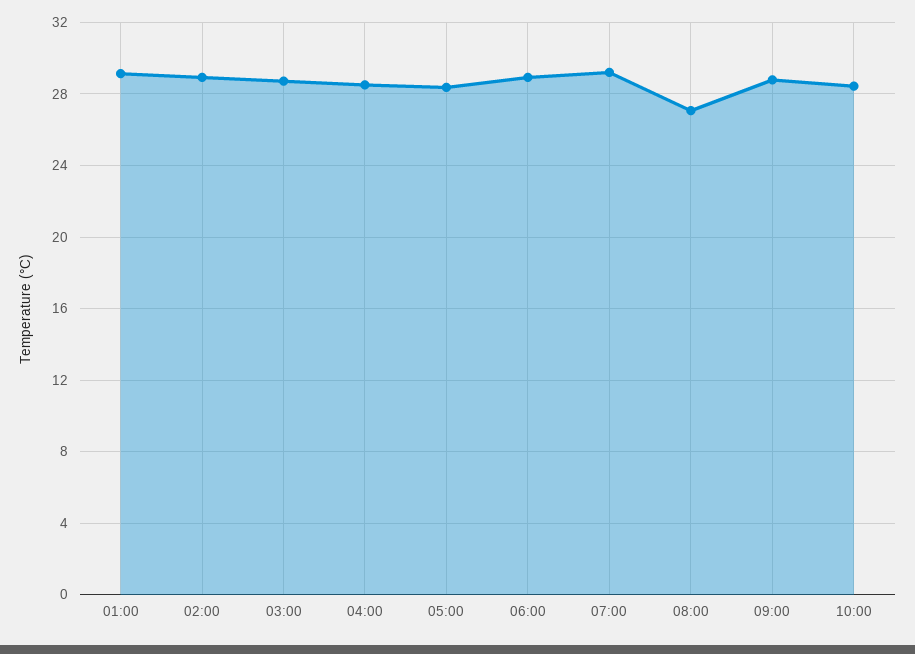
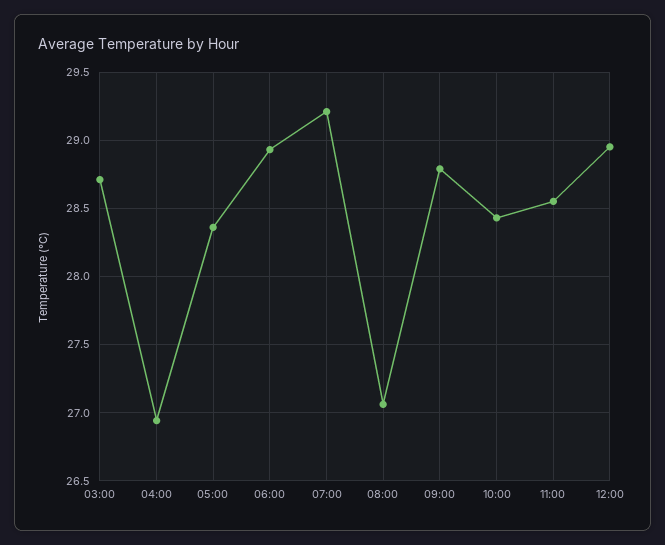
01:00: 29 -> none
02:00: 29 -> none
04:00: 28.5 -> 26.95
11:00: none -> 28.55
12:00: none -> 28.95

